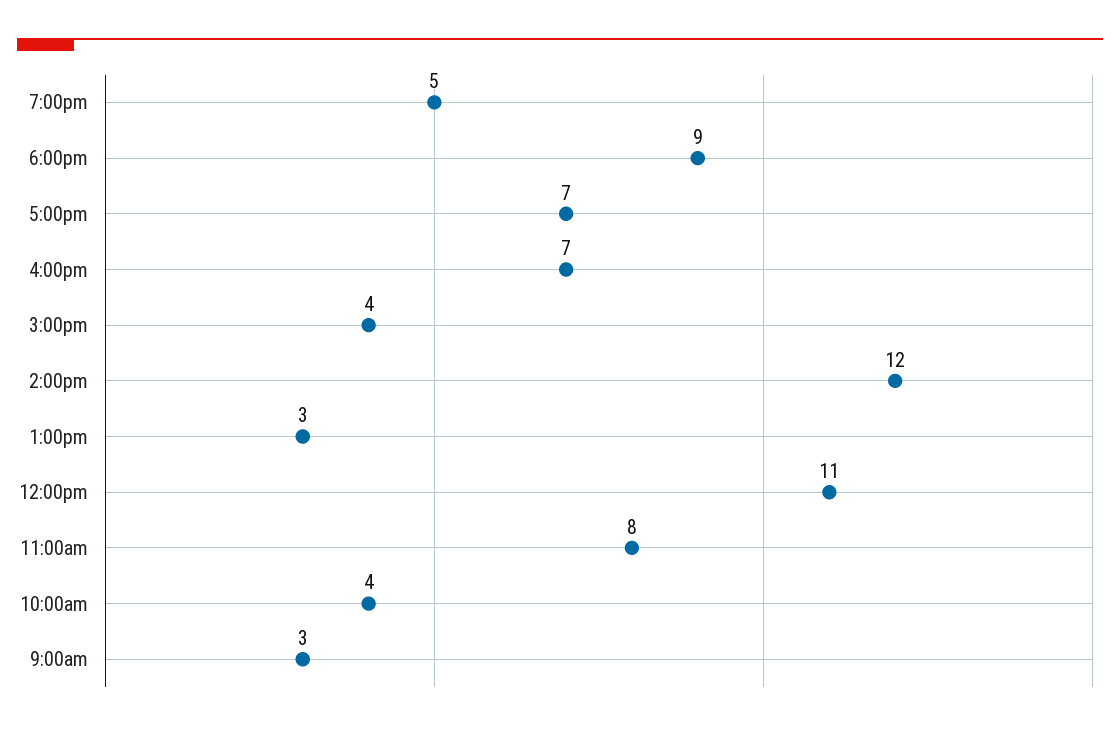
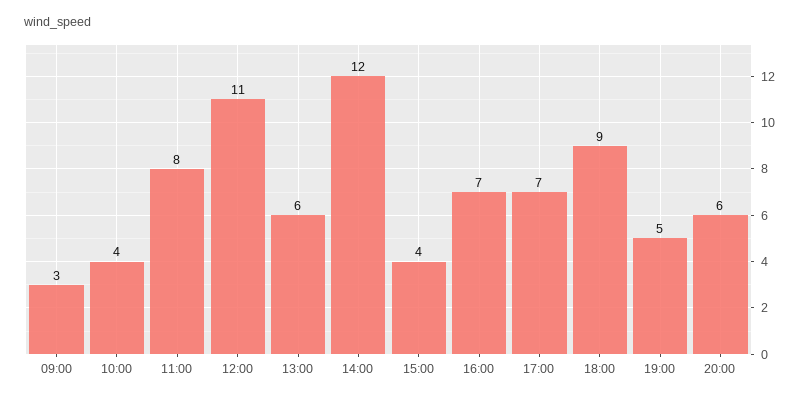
1:00pm: 3 -> 6
20:00: none -> 6

